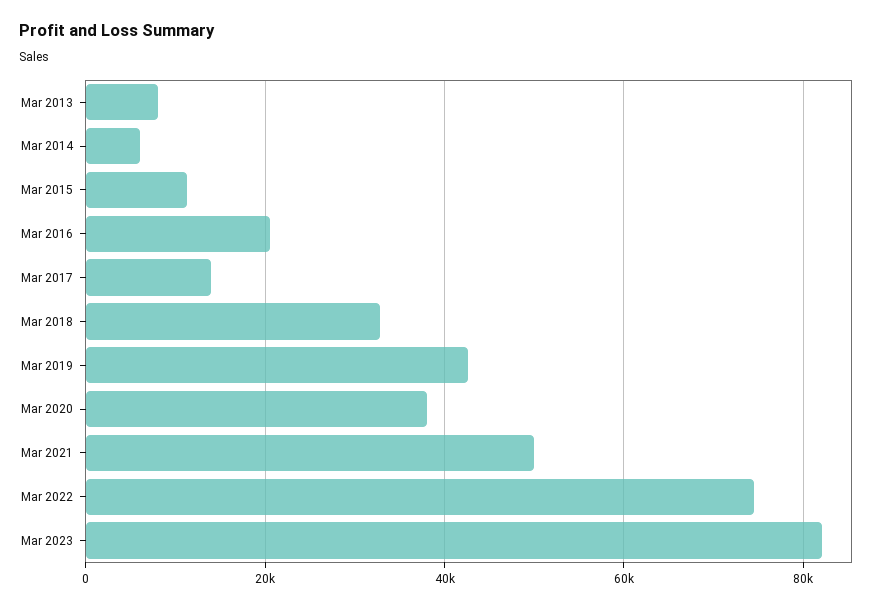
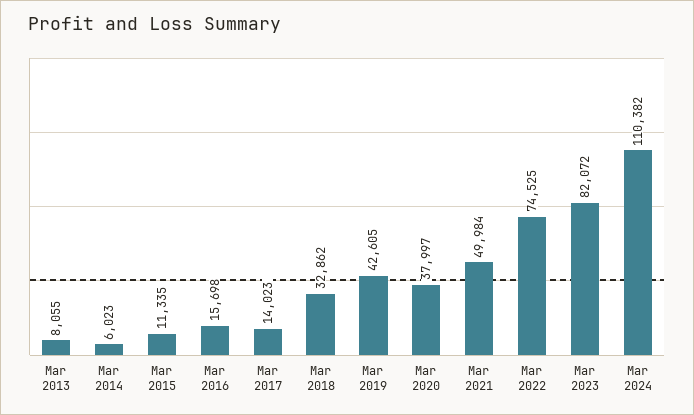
Mar 2016: 20000 -> 15698
Mar 2024: none -> 110382

